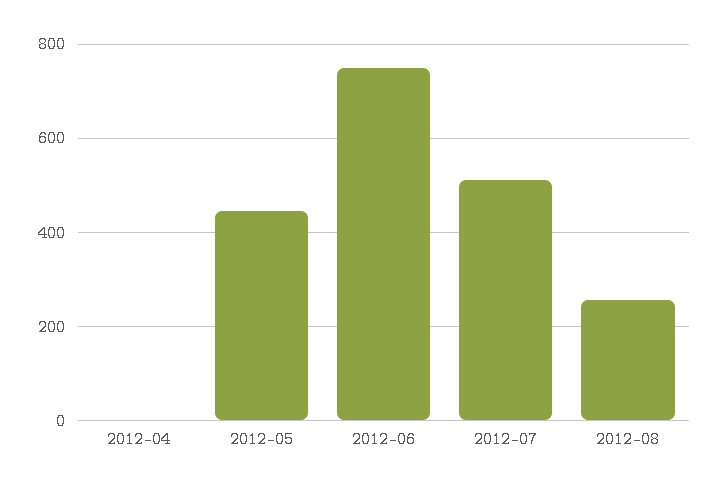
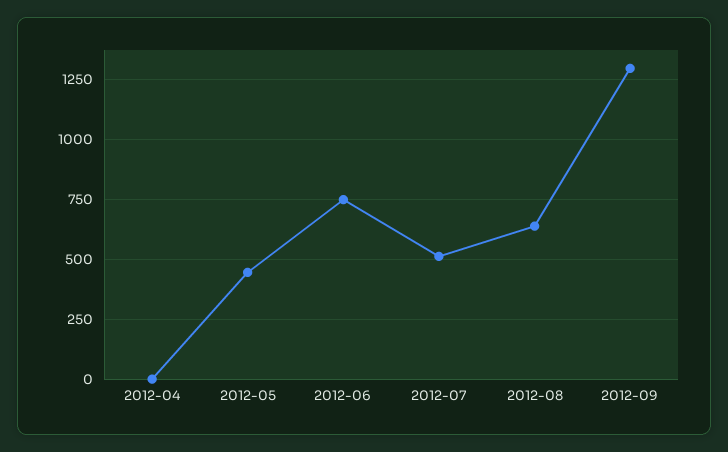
2012-08: 260 -> 650
2012-09: none -> 1300

